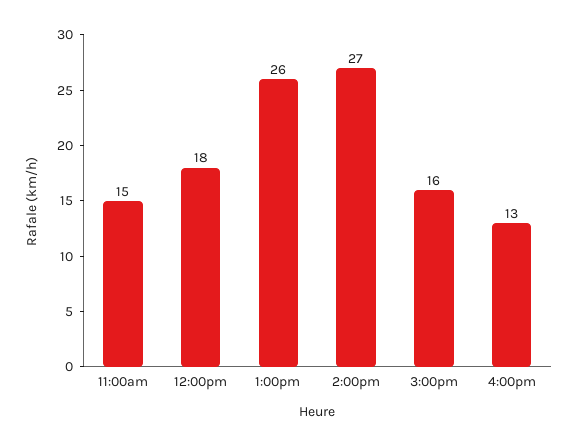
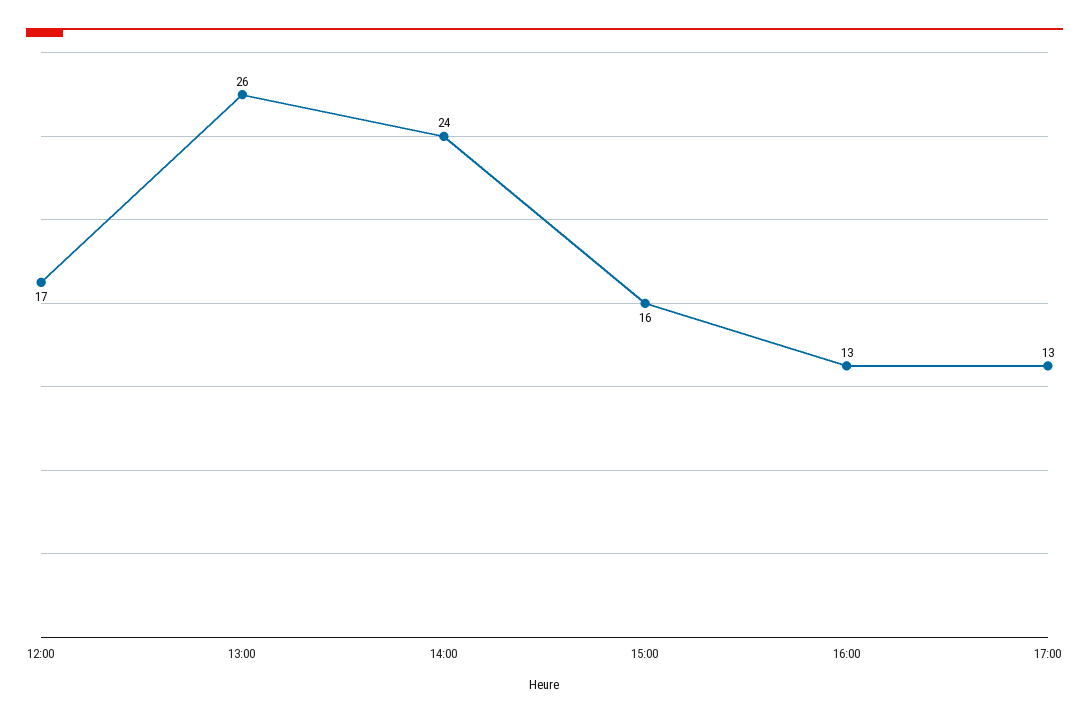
11:00am: 15 -> none
12:00pm: 18 -> 17
2:00pm: 27 -> 24
17:00: none -> 13

